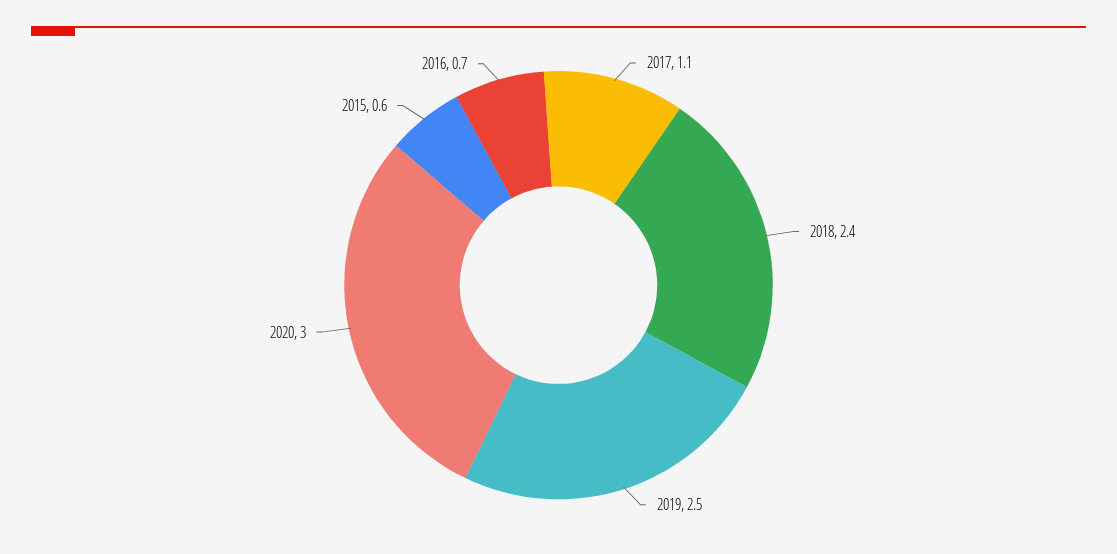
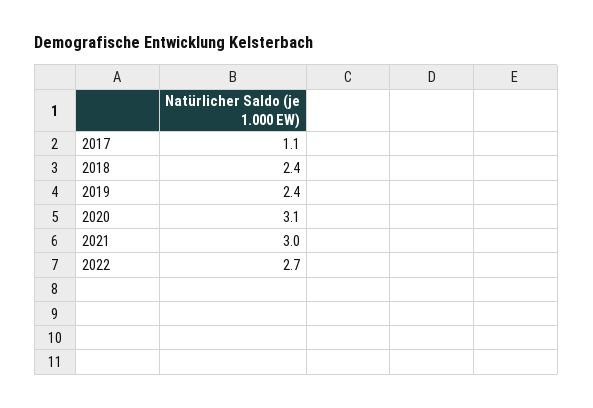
2019: 2.5 -> 2.4
2020: 3 -> 3.1
2015: 0.6 -> none
2016: 0.7 -> none
2021: none -> 3
2022: none -> 2.7

